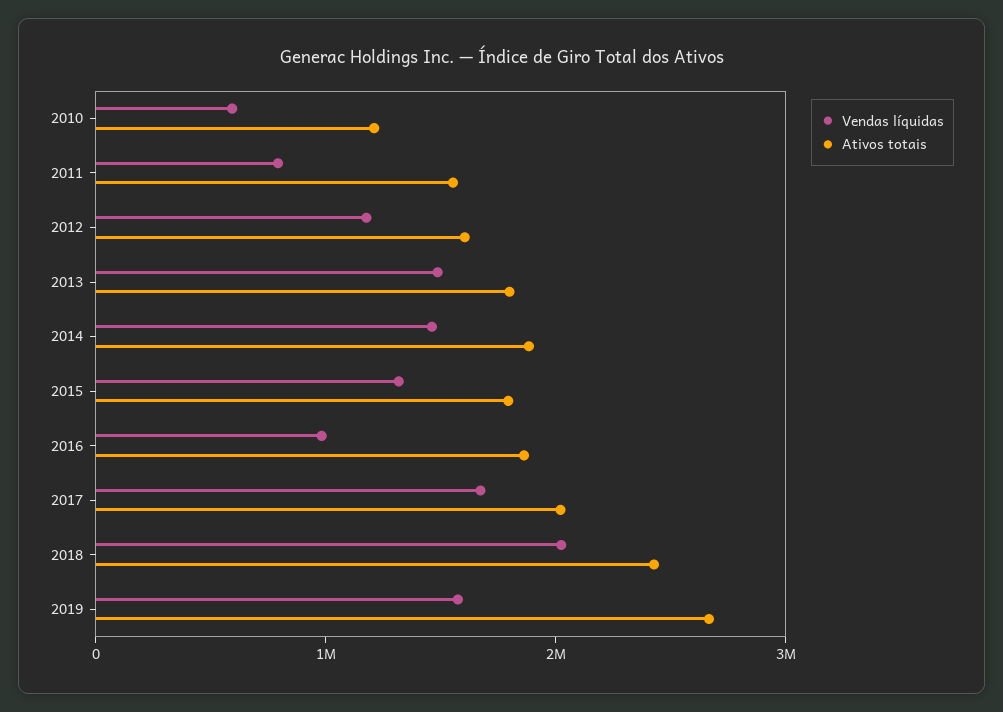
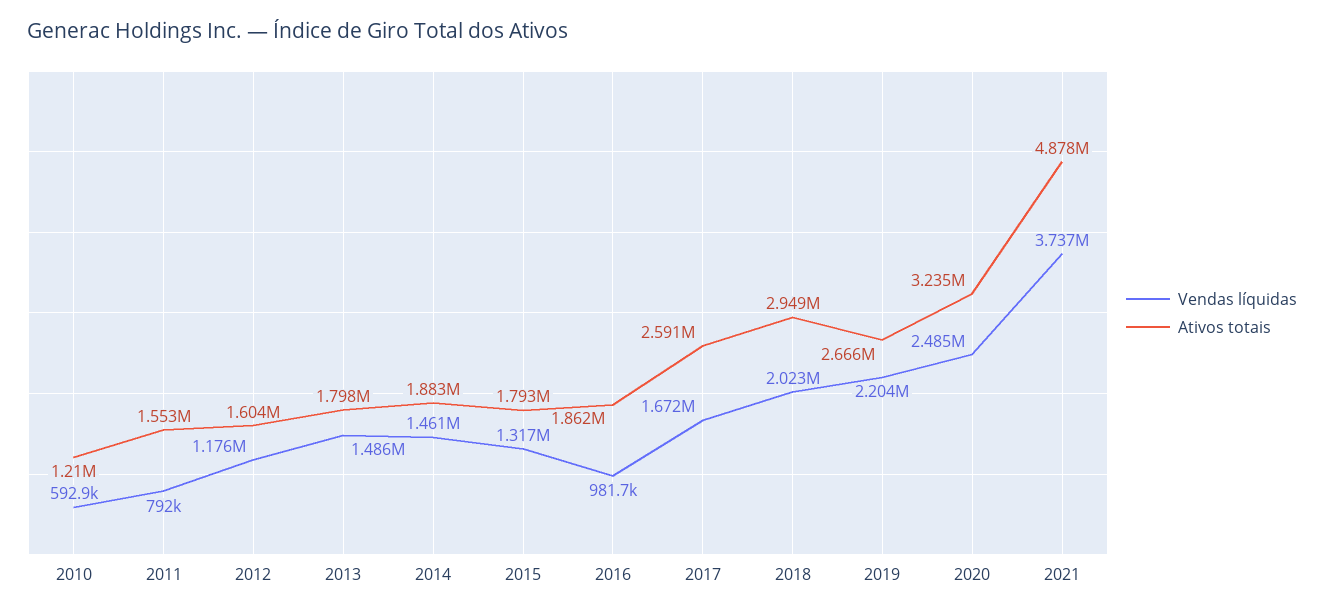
Ativos totais, 2017: 2000000 -> 2591000
Ativos totais, 2018: 2400000 -> 2949000
Vendas líquidas, 2019: 1600000 -> 2204000
Vendas líquidas, 2020: none -> 2485000
Ativos totais, 2020: none -> 3235000
Vendas líquidas, 2021: none -> 3737000
Ativos totais, 2021: none -> 4878000

